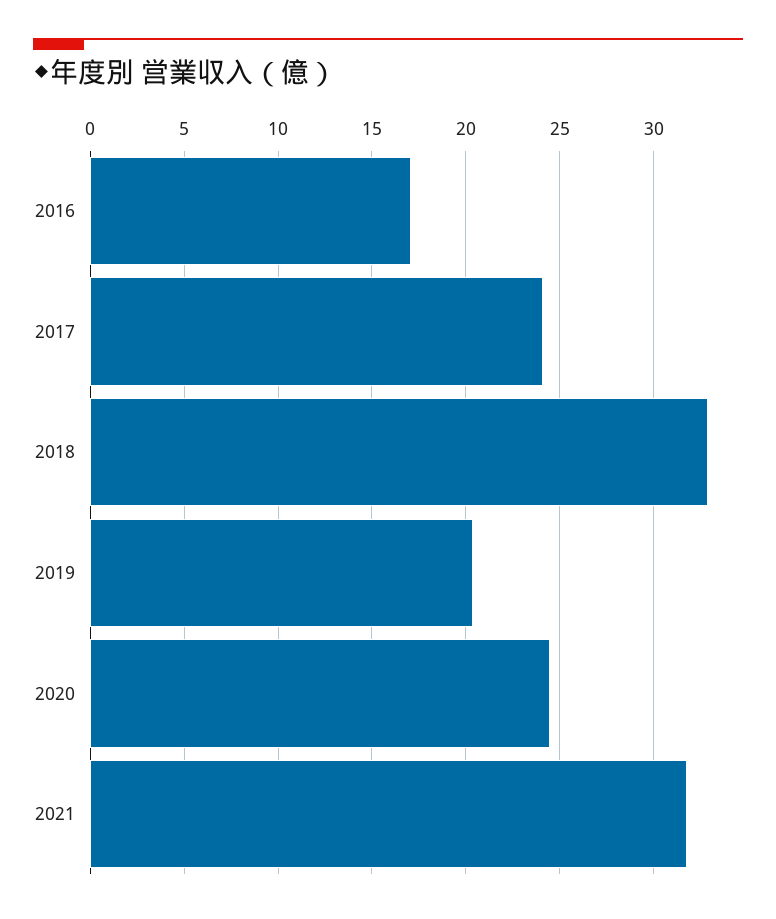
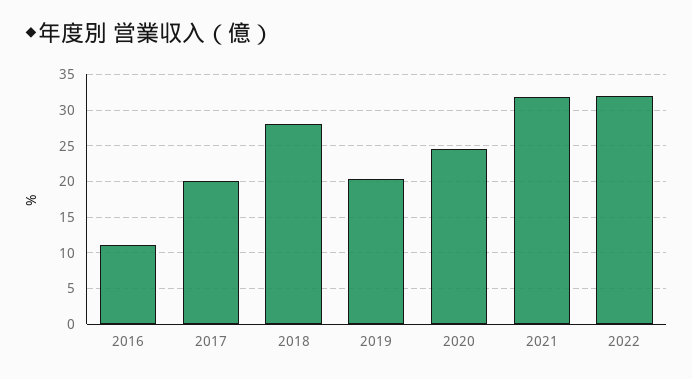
2016: 17 -> 11
2017: 24 -> 20
2018: 33 -> 28
2022: none -> 32

